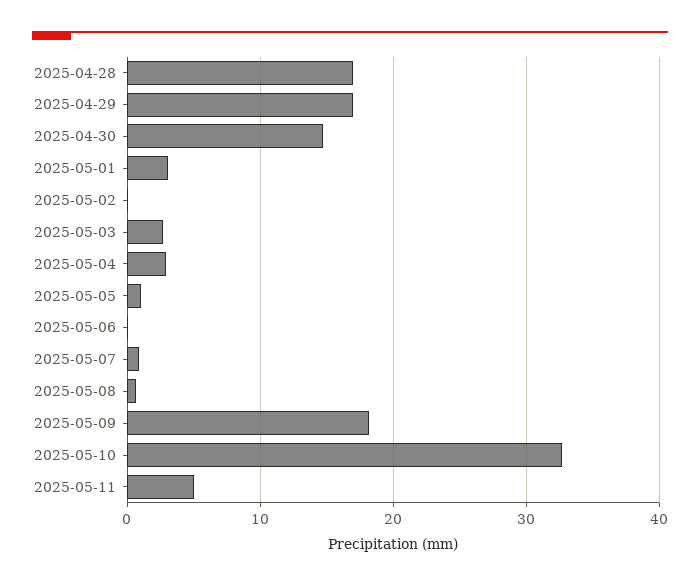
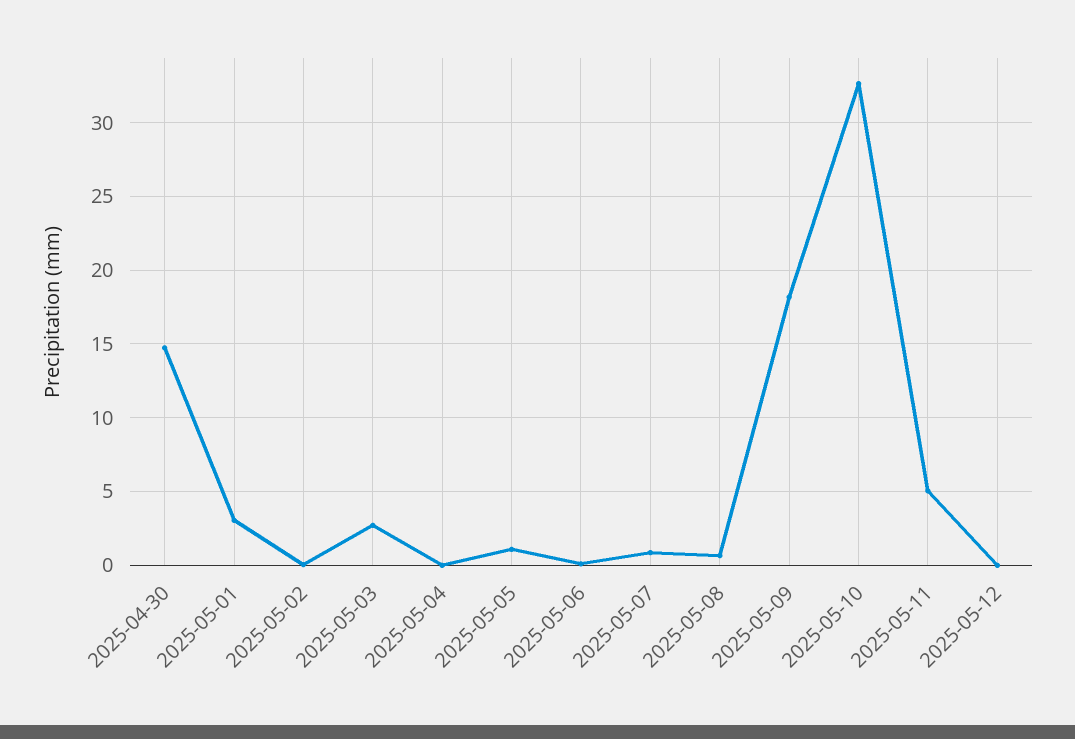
2025-04-28: 17 -> none
2025-04-29: 17 -> none
2025-05-04: 3 -> 0
2025-05-12: none -> 0

